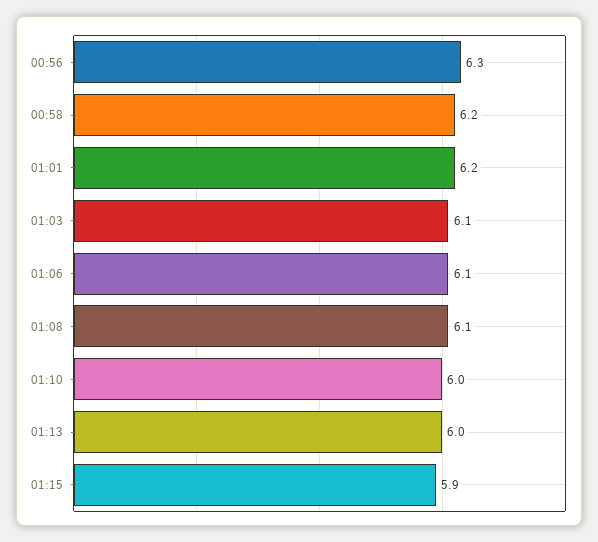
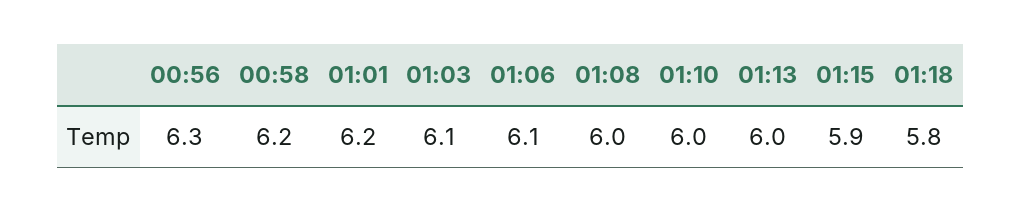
01:08: 6.1 -> 6
01:18: none -> 5.8

